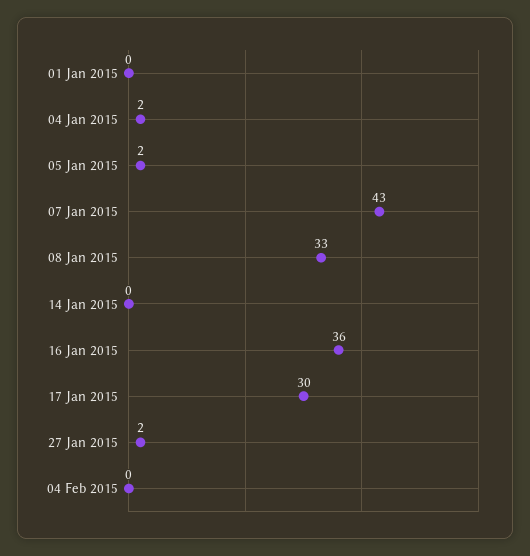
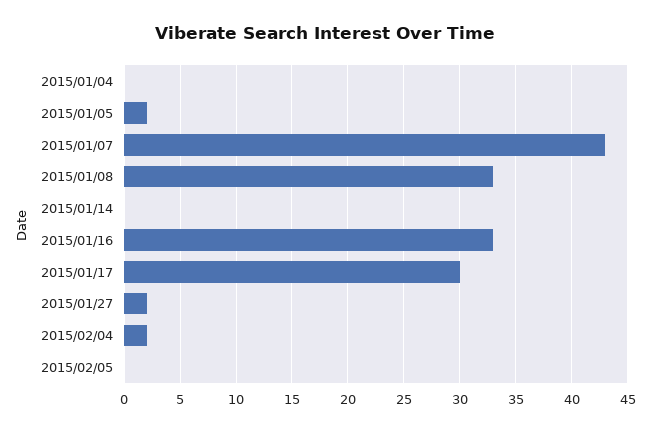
01 Jan 2015: 0 -> none
04 Jan 2015: 2 -> 0
16 Jan 2015: 36 -> 33
04 Feb 2015: 0 -> 2
2015/02/05: none -> 0

